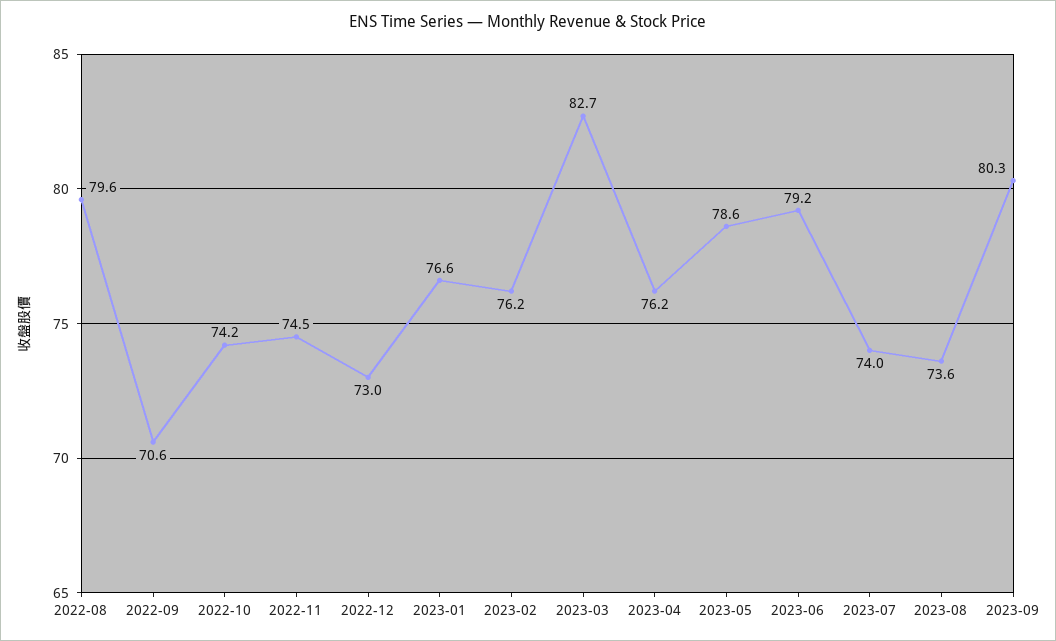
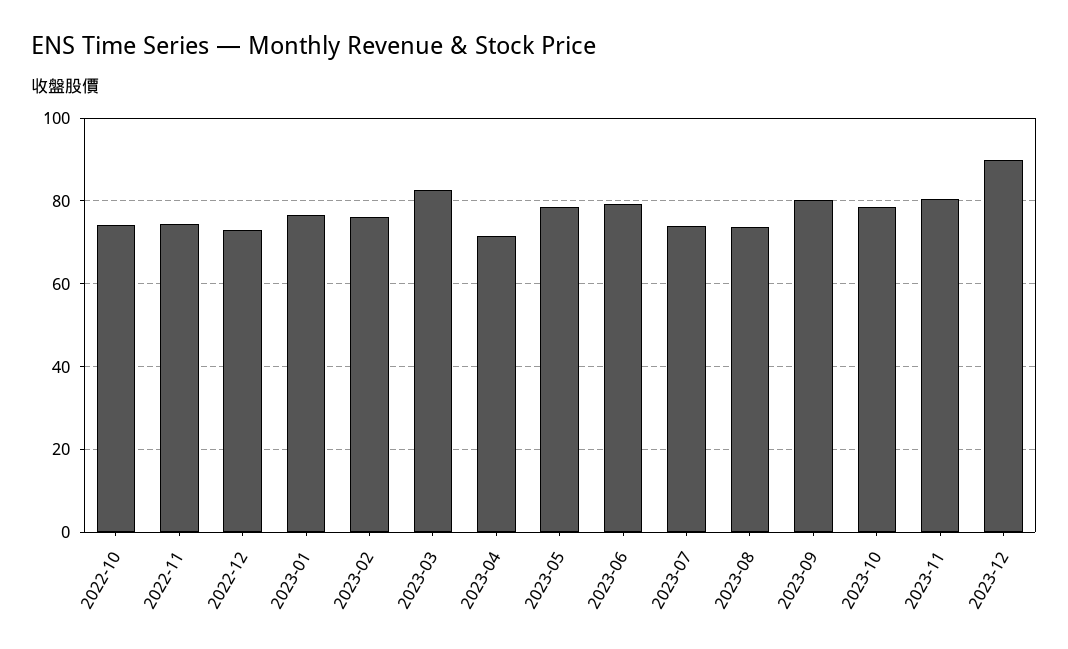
2022-08: 79.6 -> none
2022-09: 70.6 -> none
2023-04: 76.2 -> 72
2023-10: none -> 78
2023-11: none -> 80
2023-12: none -> 90

